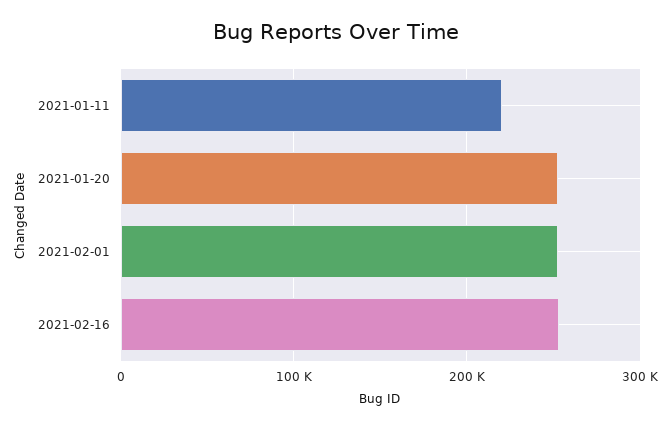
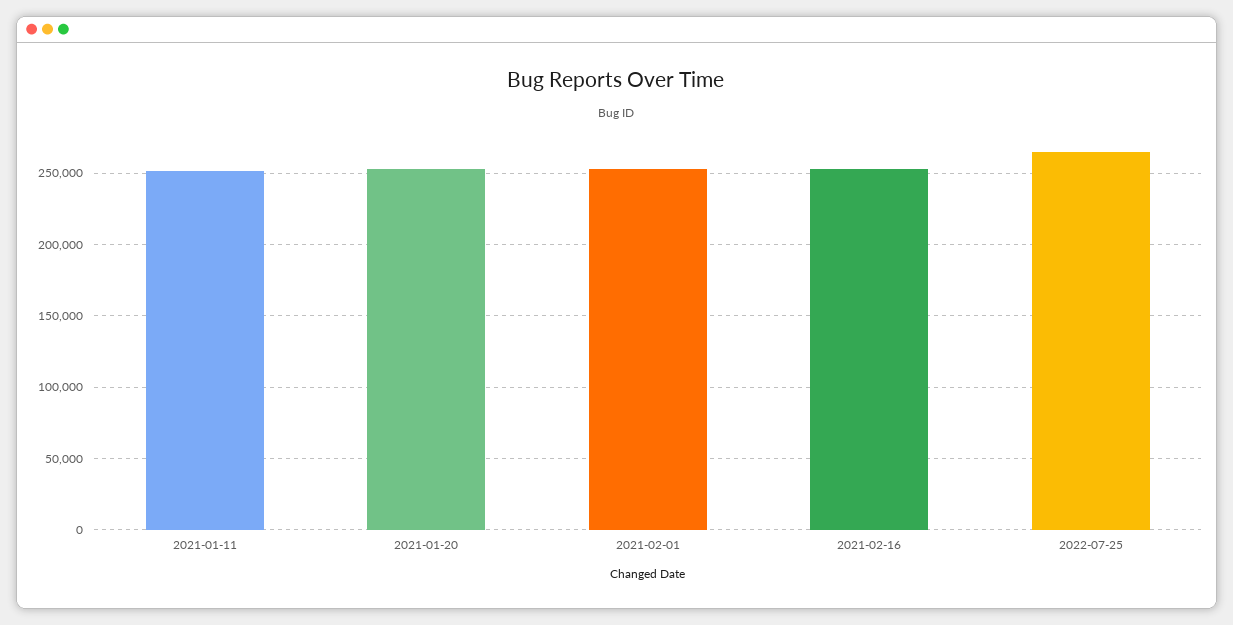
2021-01-11: 220000 -> 250000
2022-07-25: none -> 265000

